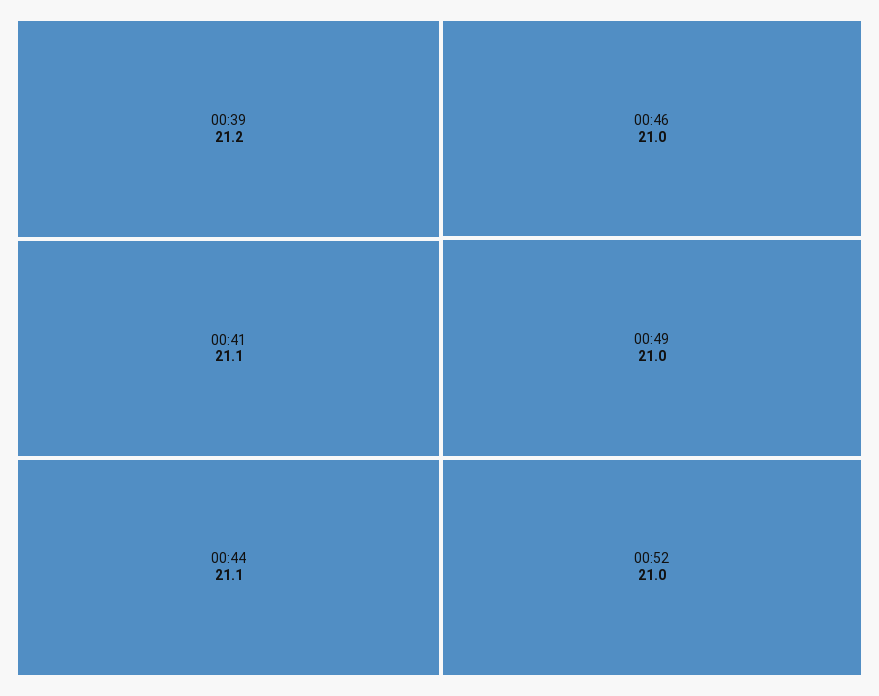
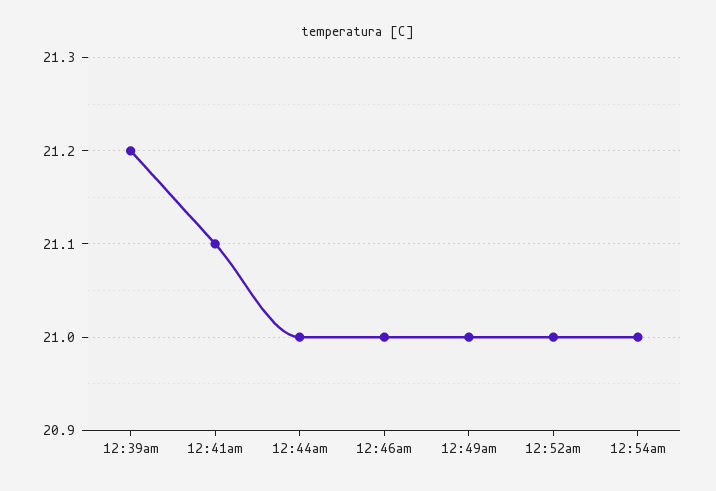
00:44: 21.1 -> 21
12:54am: none -> 21

